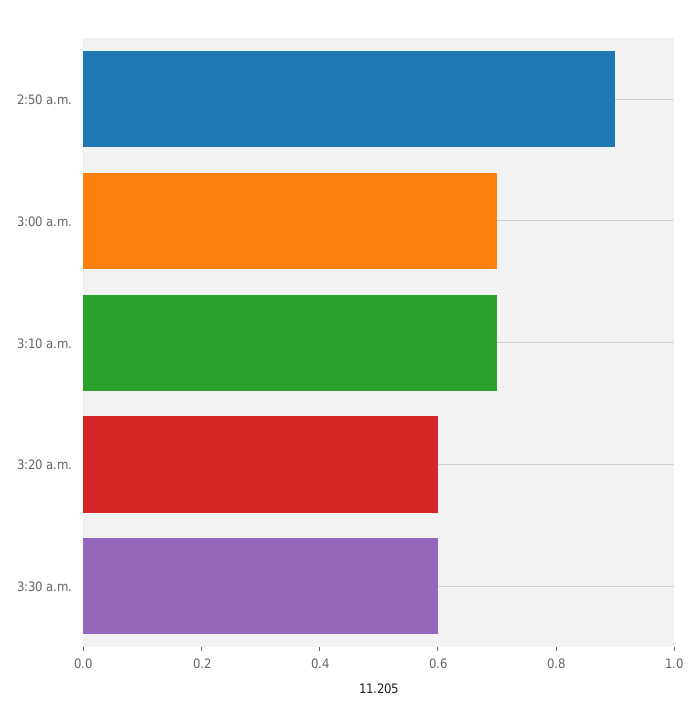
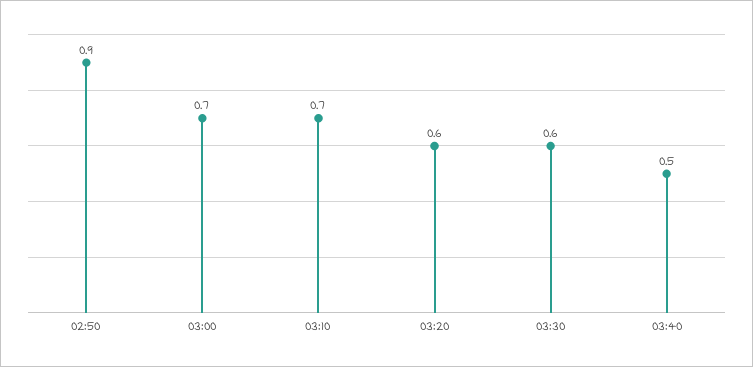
03:40: none -> 0.5

